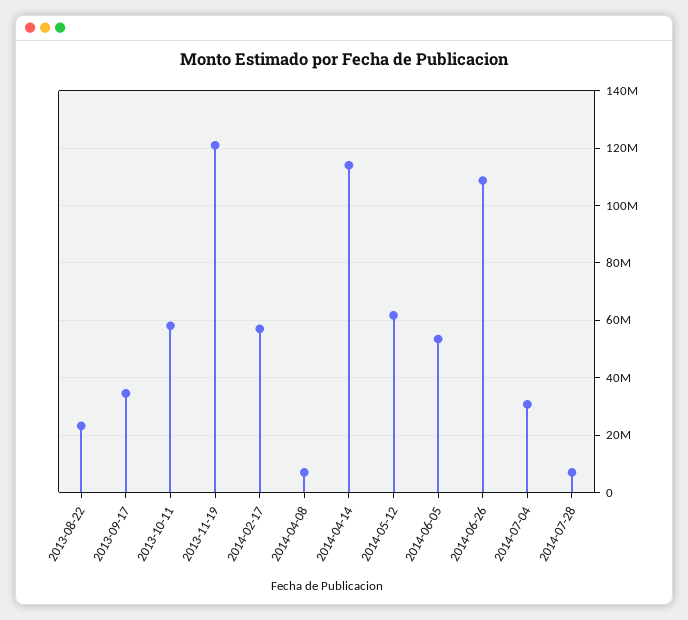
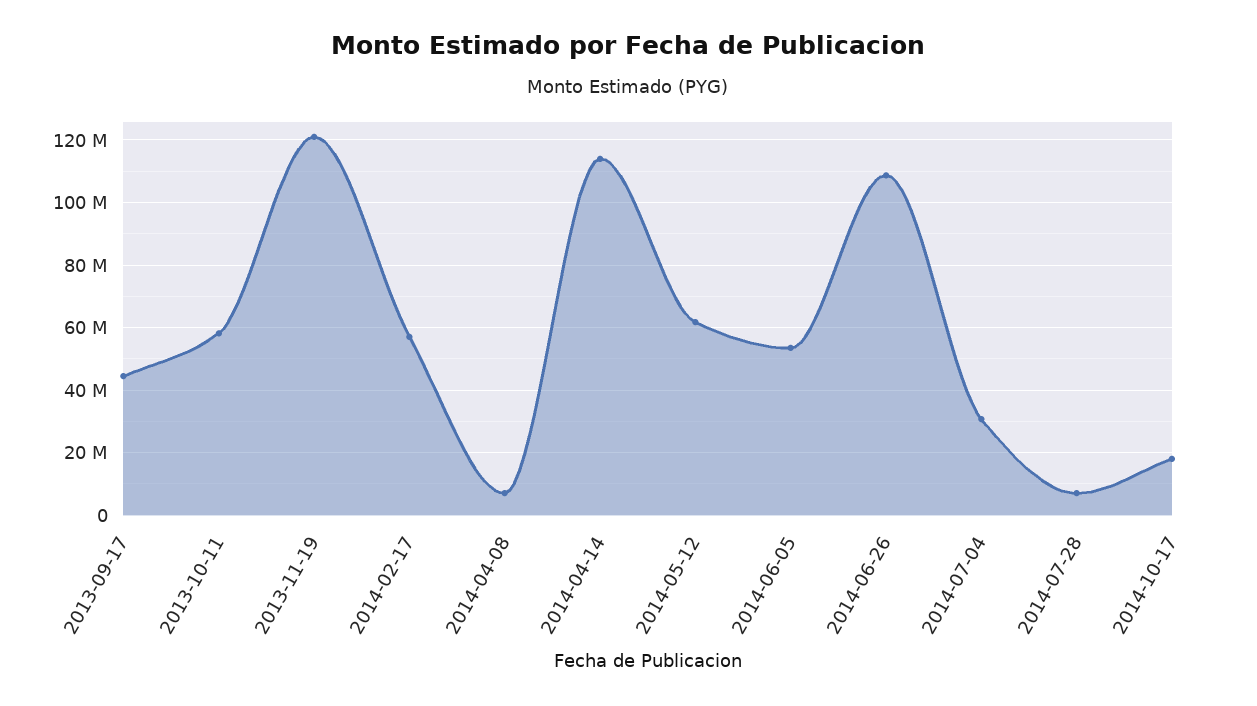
2013-08-22: 22500000 -> none
2013-09-17: 35000000 -> 44000000
2014-10-17: none -> 18000000

